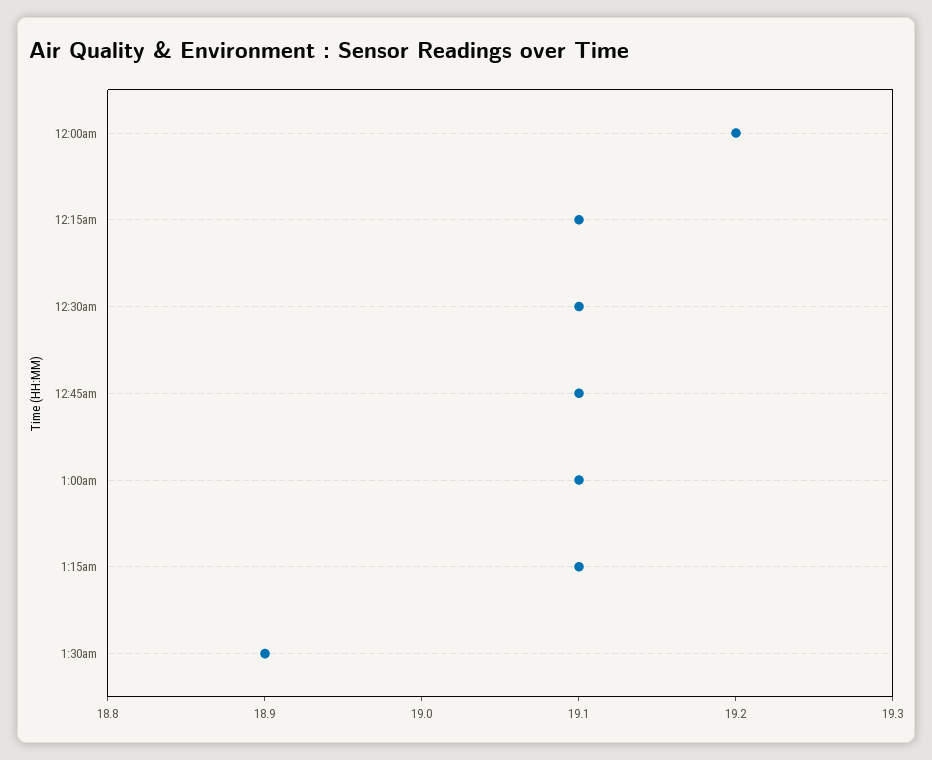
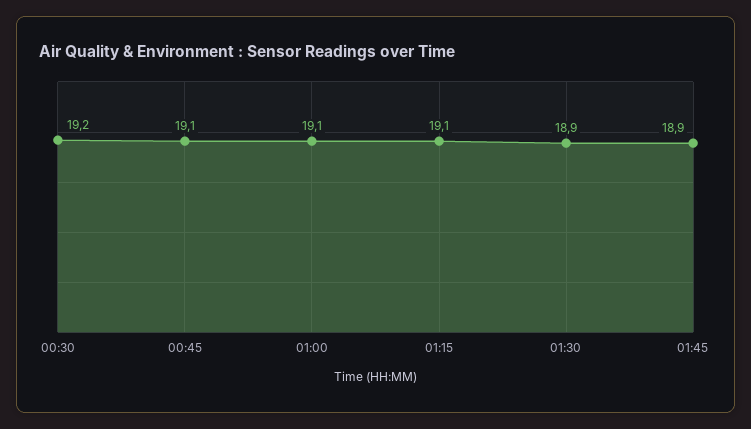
12:00am: 19.2 -> none
12:15am: 19.1 -> none
12:30am: 19.1 -> 19.2
01:45: none -> 18.9

